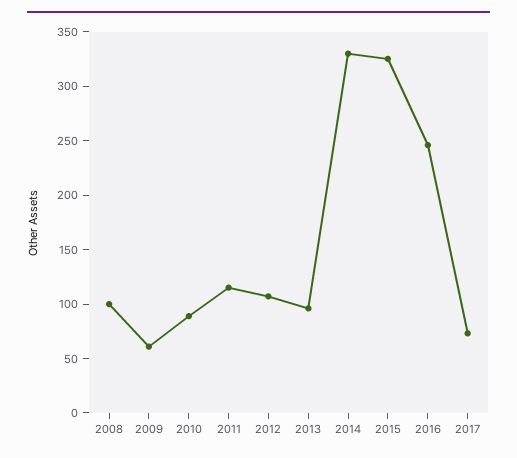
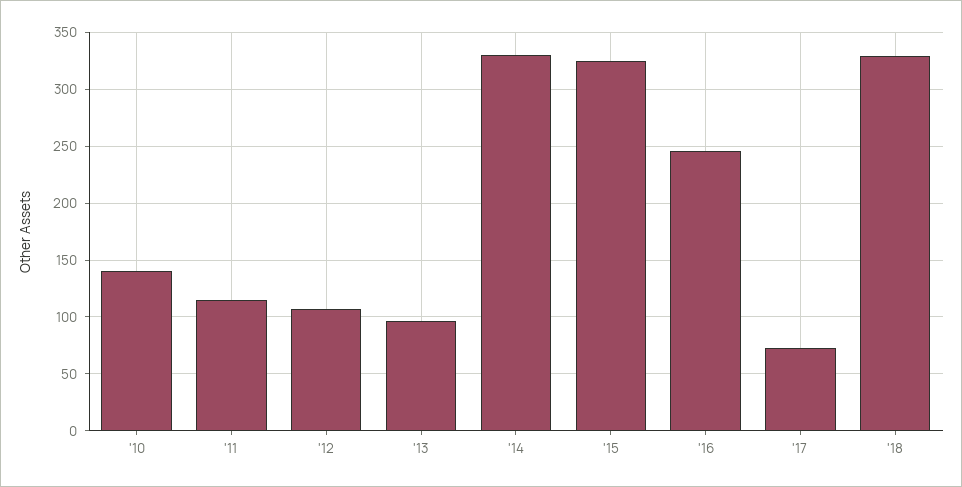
2008: 100 -> none
2009: 60 -> none
2010: 90 -> 140
'18: none -> 330

